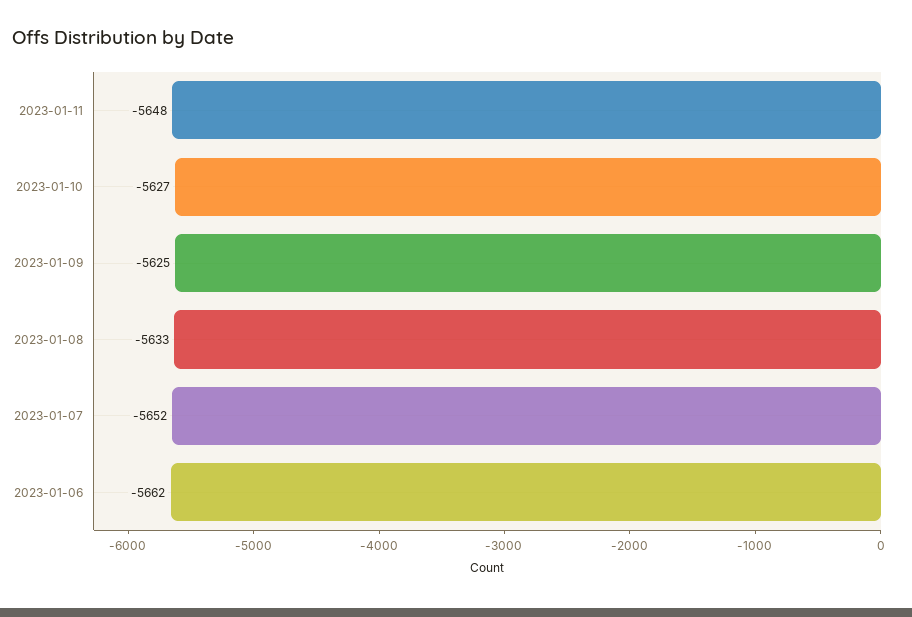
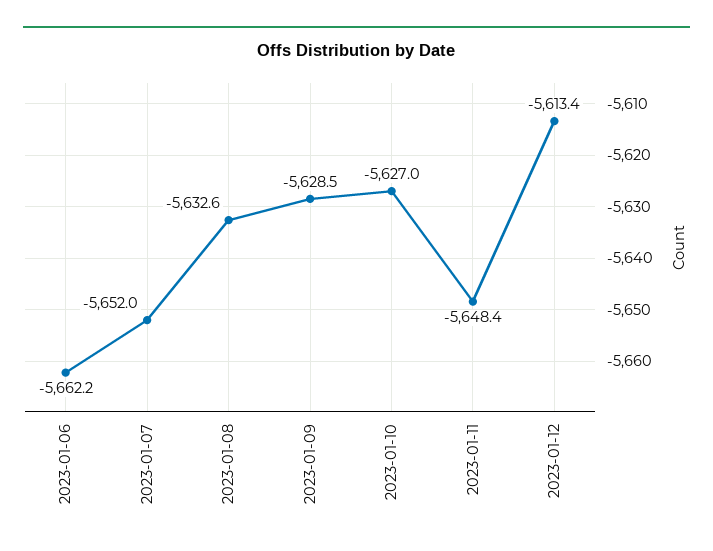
2023-01-09: -5625 -> -5628.5
2023-01-12: none -> -5613.4

